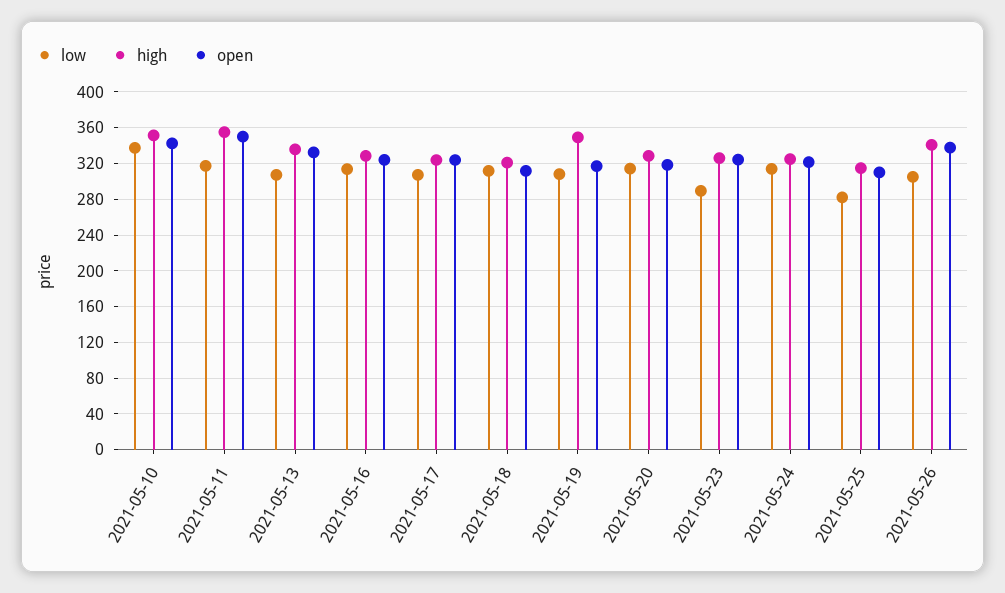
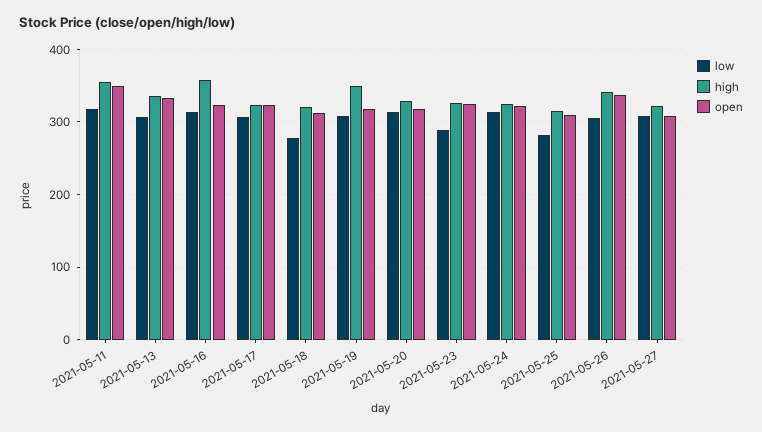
low, 2021-05-10: 340 -> none
high, 2021-05-10: 350 -> none
open, 2021-05-10: 340 -> none
high, 2021-05-16: 330 -> 360
low, 2021-05-18: 310 -> 280
low, 2021-05-27: none -> 310
high, 2021-05-27: none -> 320
open, 2021-05-27: none -> 310

